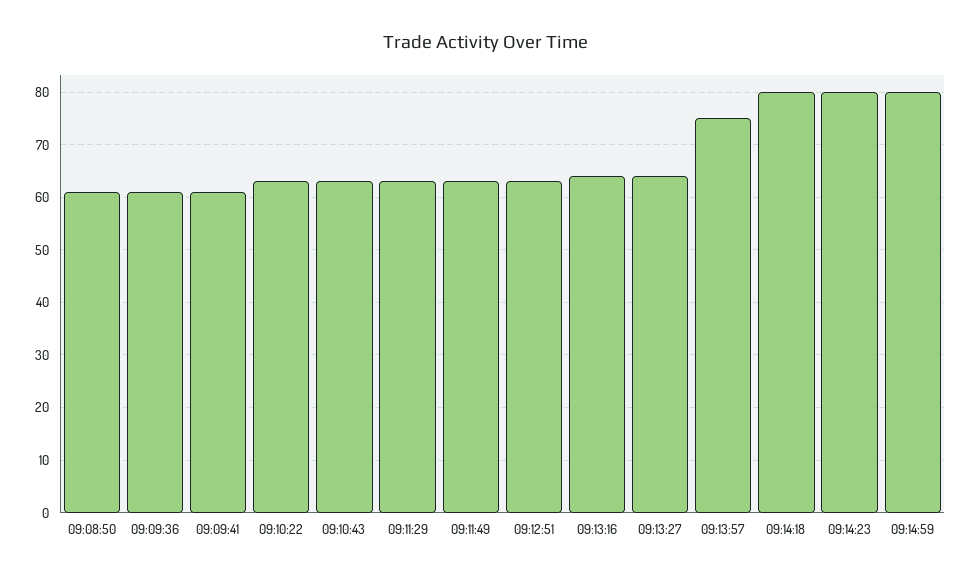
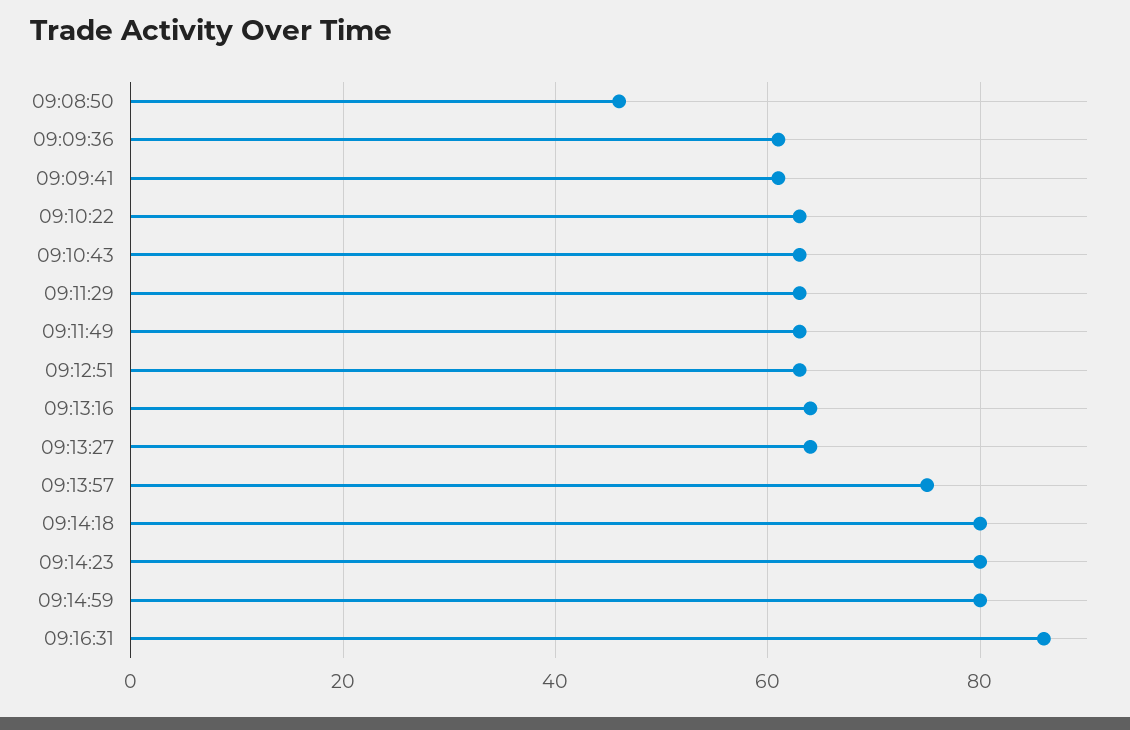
09:08:50: 60 -> 45
09:16:31: none -> 85

